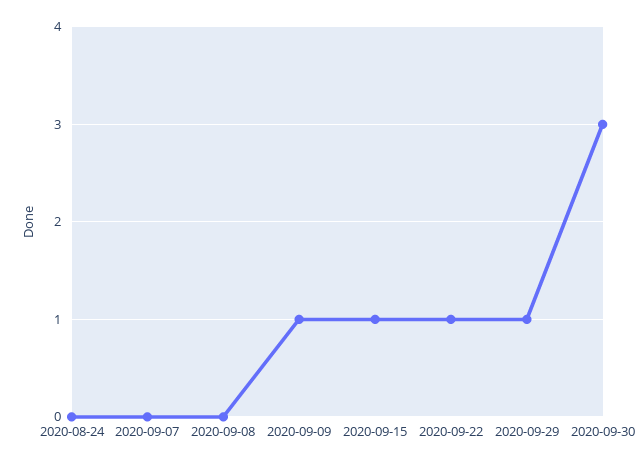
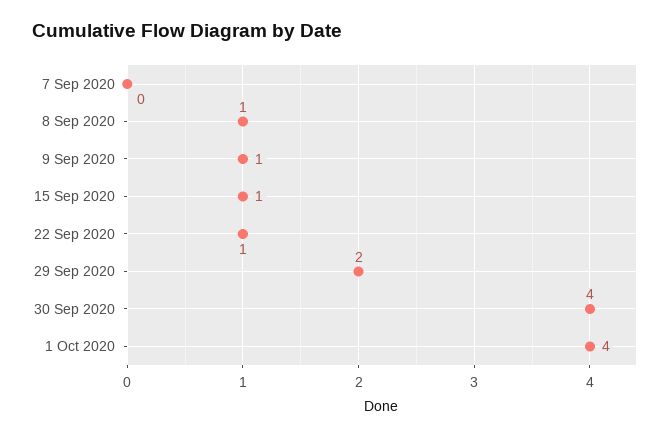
2020-08-24: 0 -> none
2020-09-08: 0 -> 1
2020-09-29: 1 -> 2
2020-09-30: 3 -> 4
1 Oct 2020: none -> 4

